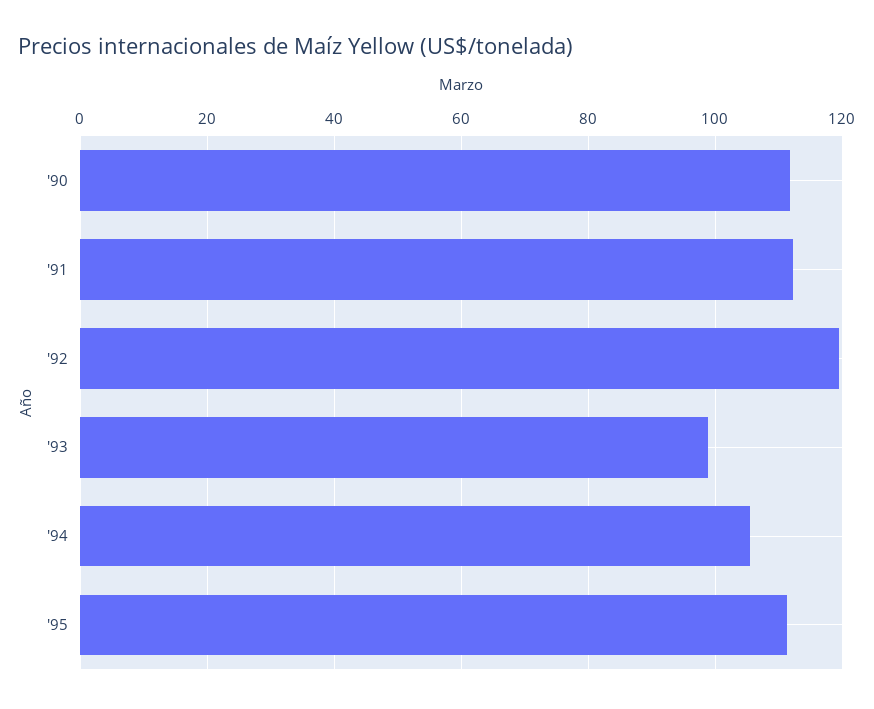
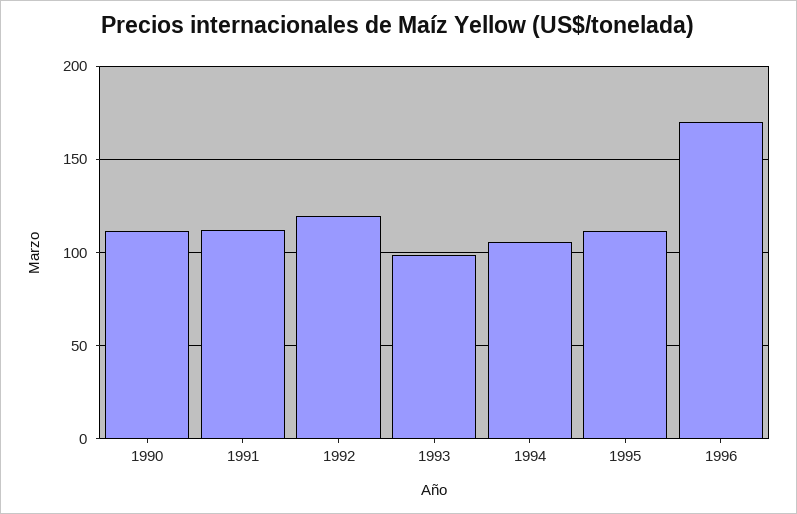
1996: none -> 170

